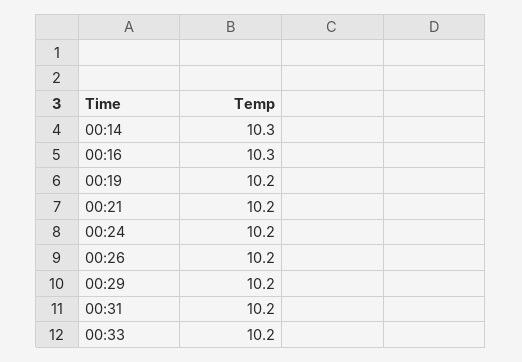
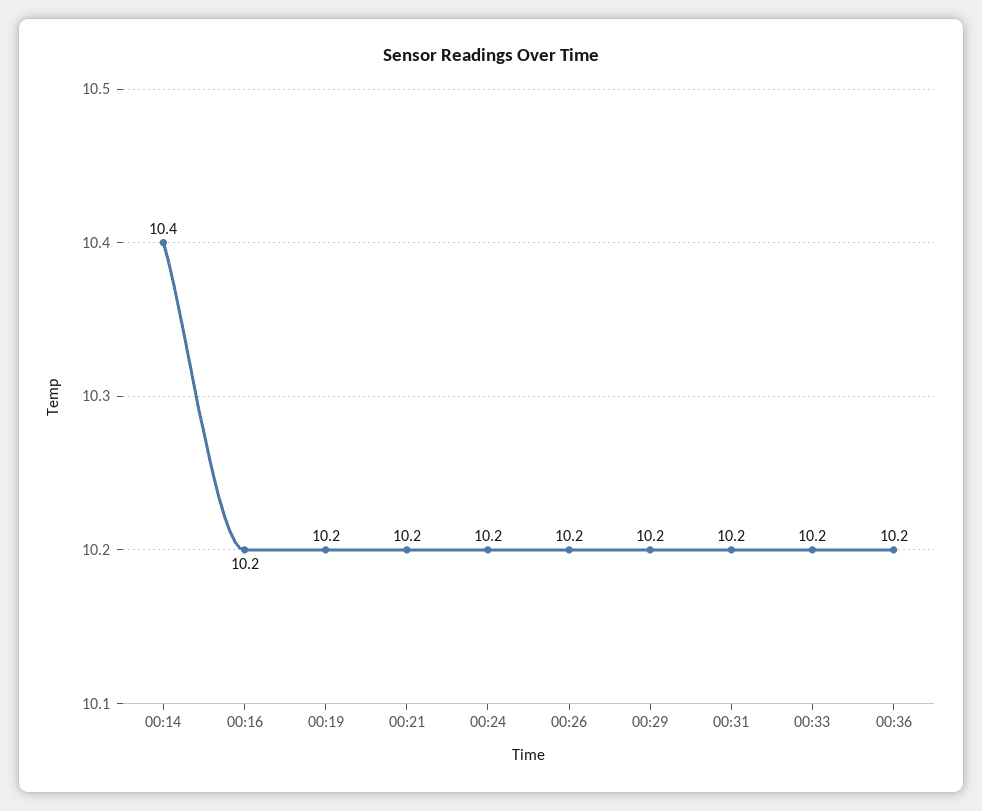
00:14: 10.3 -> 10.4
00:16: 10.3 -> 10.2
00:36: none -> 10.2

